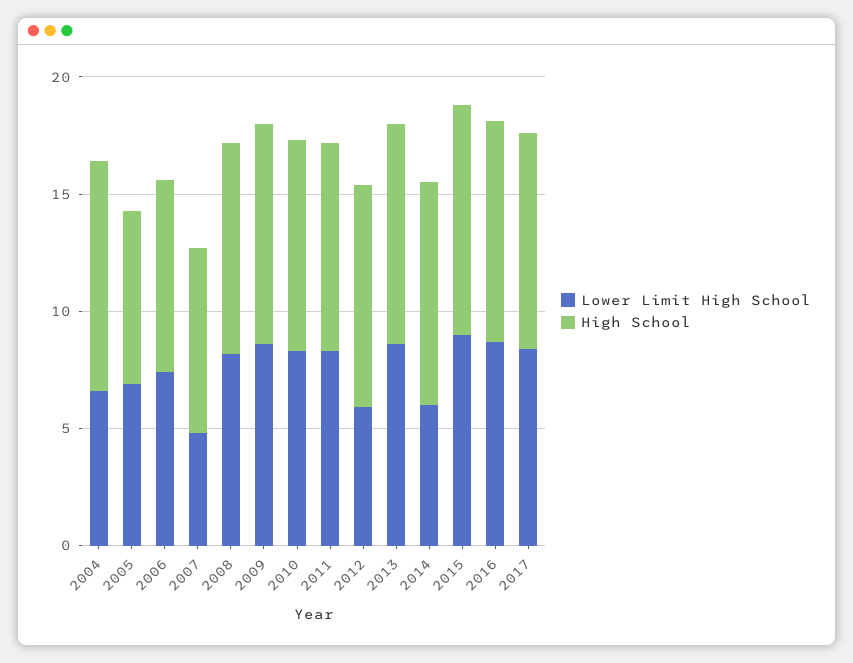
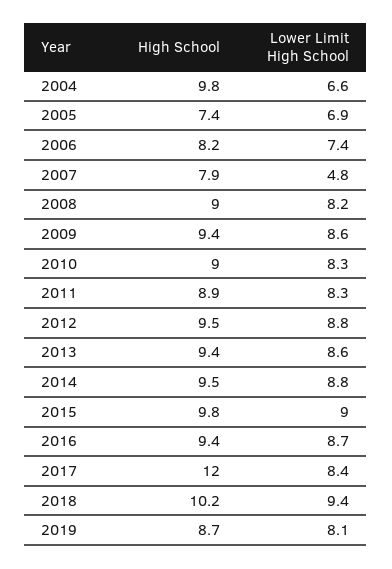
Lower Limit High School, 2012: 6 -> 8.8
Lower Limit High School, 2014: 6 -> 8.8
High School, 2017: 9 -> 12
High School, 2018: none -> 10.2
Lower Limit High School, 2018: none -> 9.4
High School, 2019: none -> 8.7
Lower Limit High School, 2019: none -> 8.1

